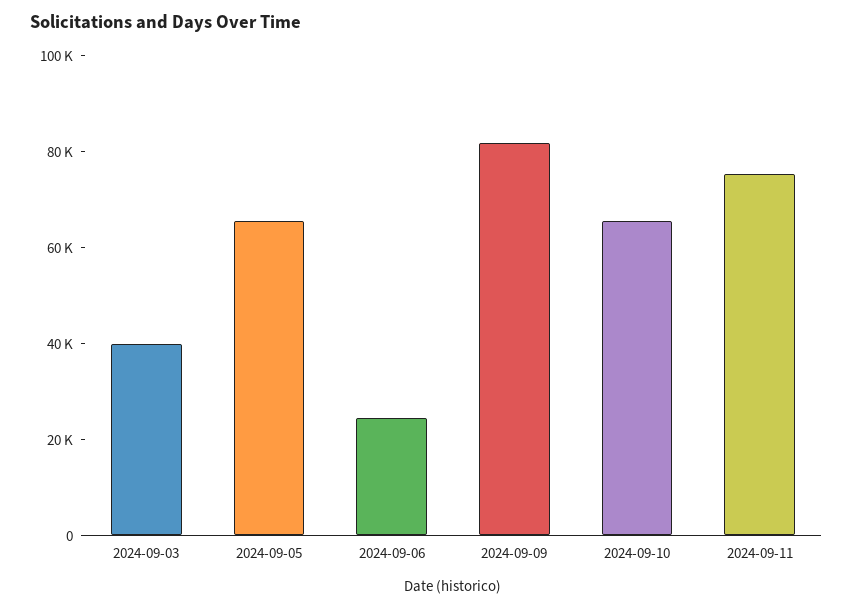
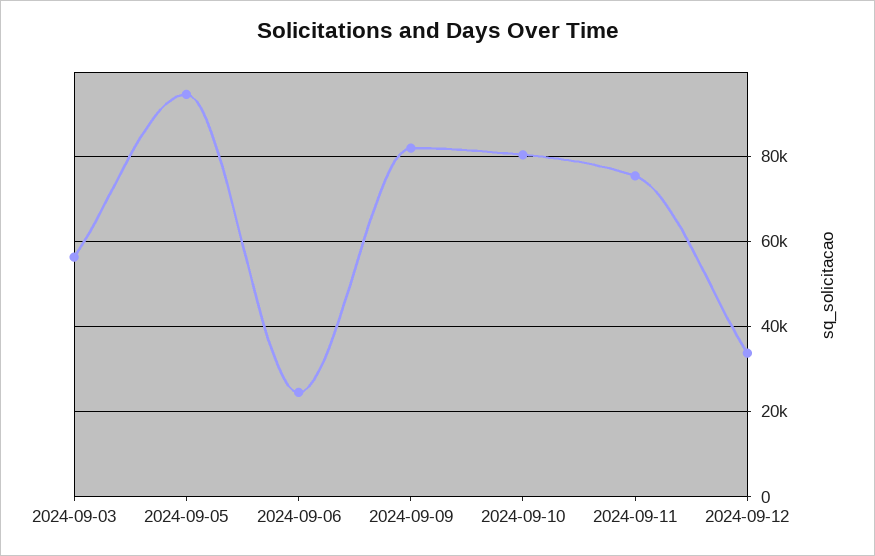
2024-09-03: 40000 -> 56000
2024-09-05: 65000 -> 94000
2024-09-10: 65000 -> 80000
2024-09-12: none -> 34000

